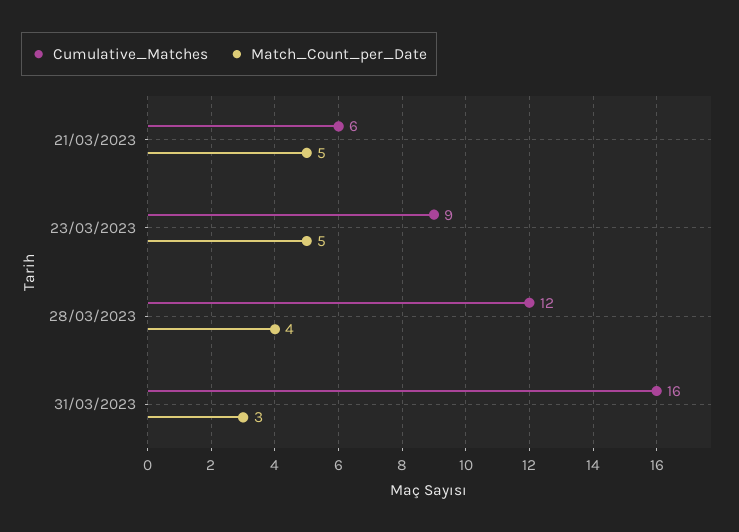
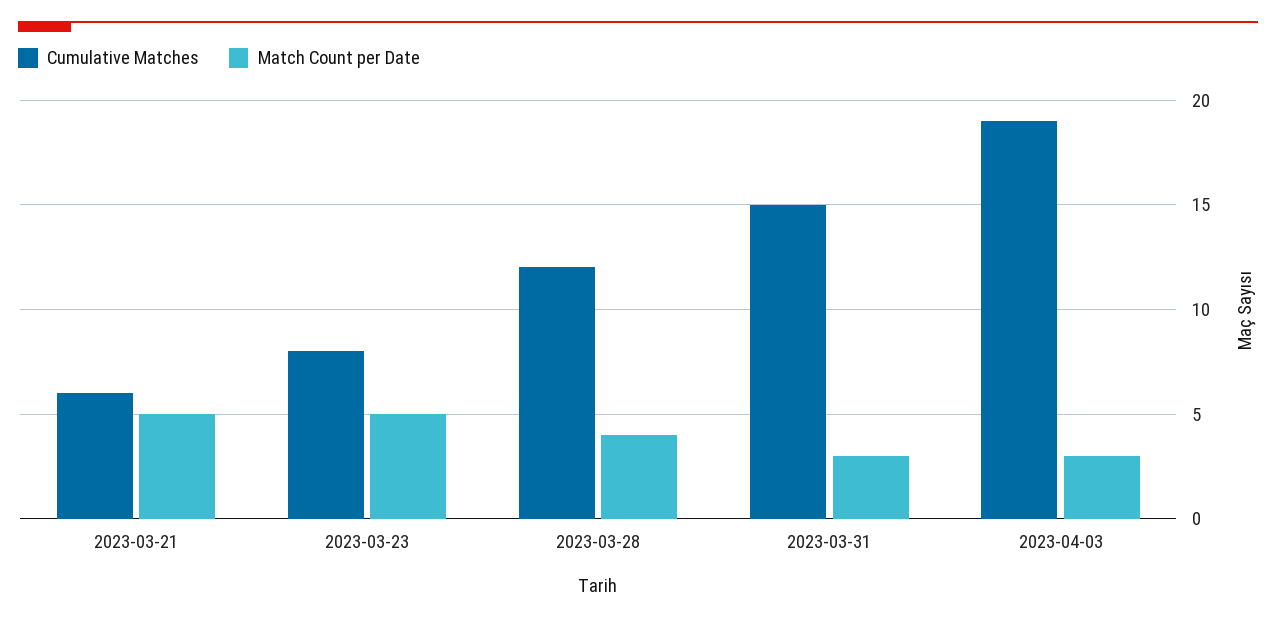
Cumulative_Matches, 23/03/2023: 9 -> 8
Cumulative_Matches, 31/03/2023: 16 -> 15
Cumulative_Matches, 2023-04-03: none -> 19
Match_Count_per_Date, 2023-04-03: none -> 3

